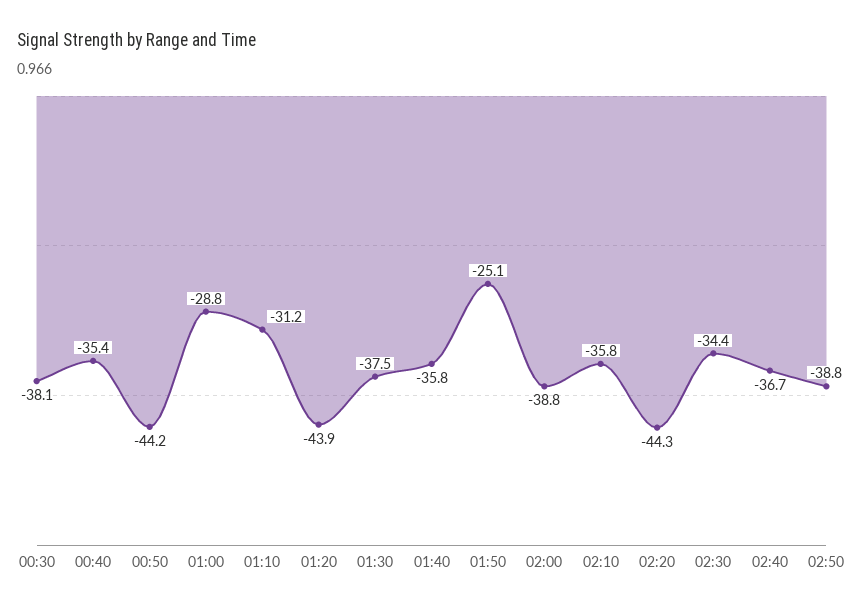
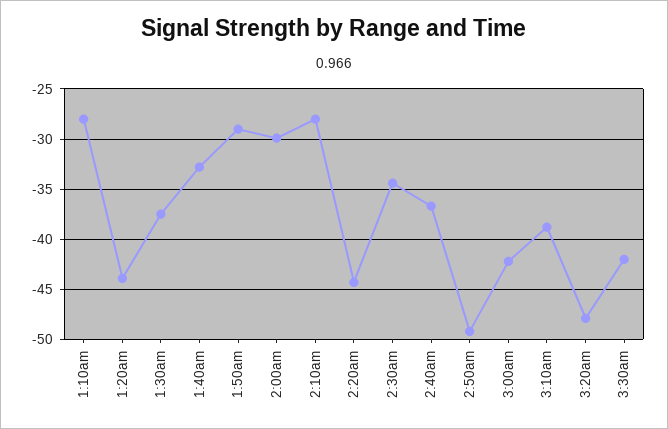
00:30: -38.1 -> none
00:40: -35.4 -> none
00:50: -44.2 -> none
01:00: -28.8 -> none
01:10: -31.2 -> -28
01:40: -35.8 -> -33
01:50: -25.1 -> -29
02:00: -38.8 -> -30
02:10: -35.8 -> -28
02:50: -38.8 -> -49
3:00am: none -> -42
3:10am: none -> -39
3:20am: none -> -48
3:30am: none -> -42

